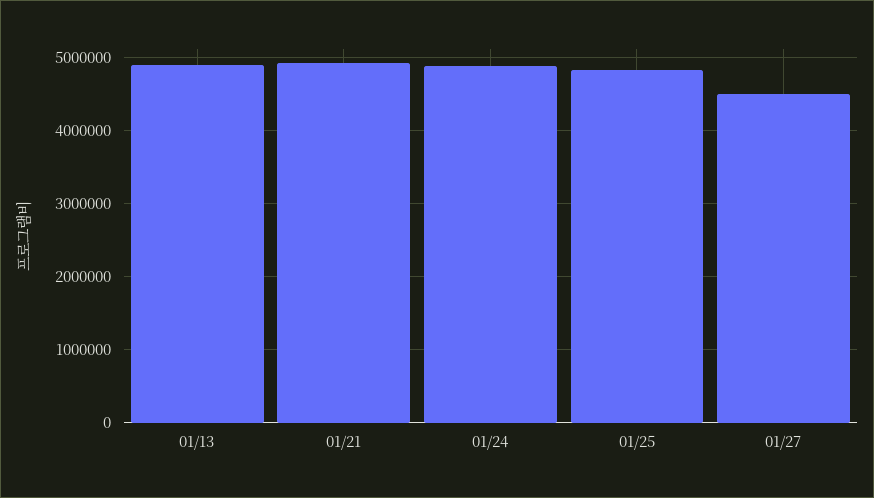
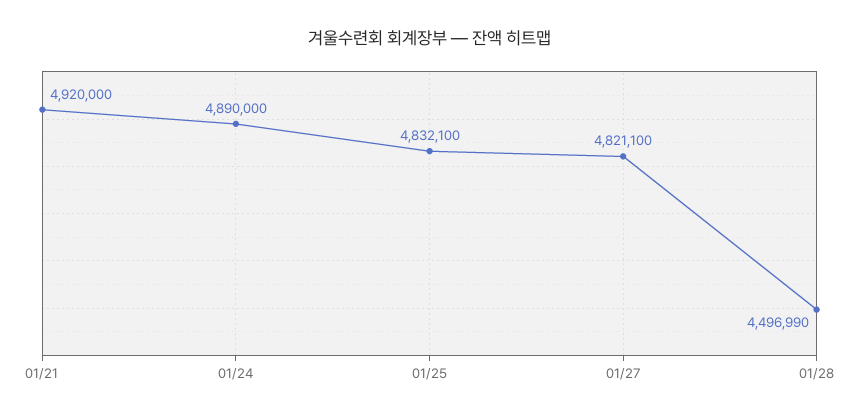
01/13: 4900000 -> none
01/27: 4500000 -> 4821100
01/28: none -> 4496990

